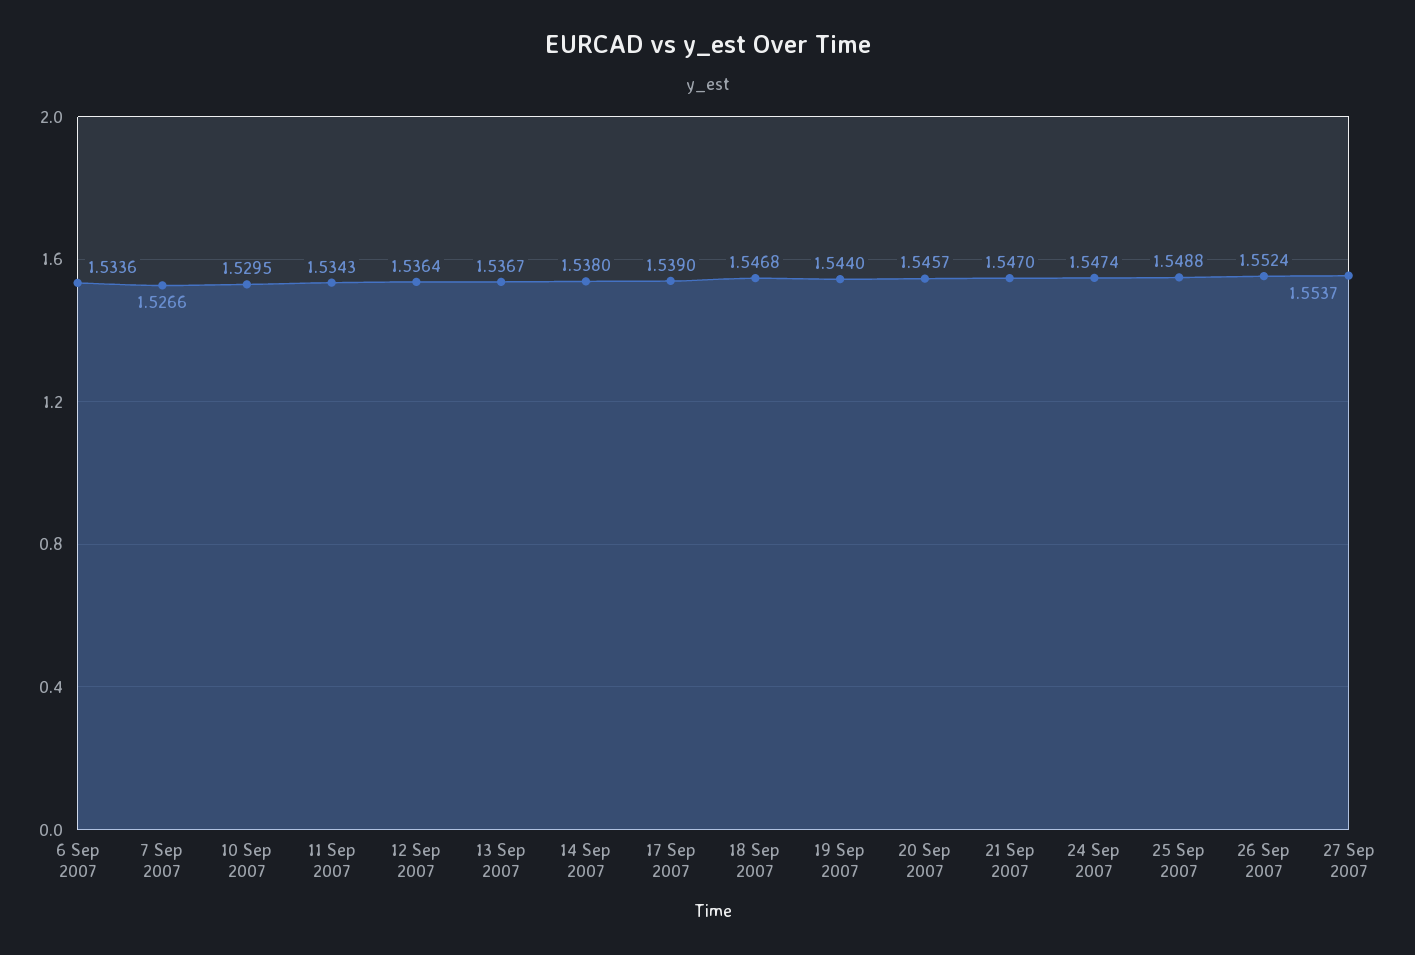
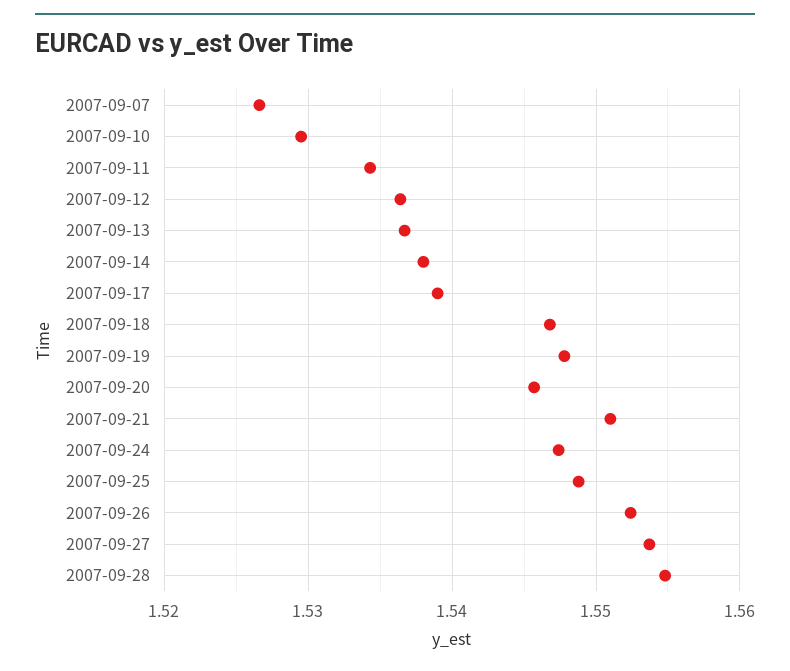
6 Sep 2007: 1.5336 -> none
19 Sep 2007: 1.544 -> 1.548
21 Sep 2007: 1.547 -> 1.551
2007-09-28: none -> 1.555

